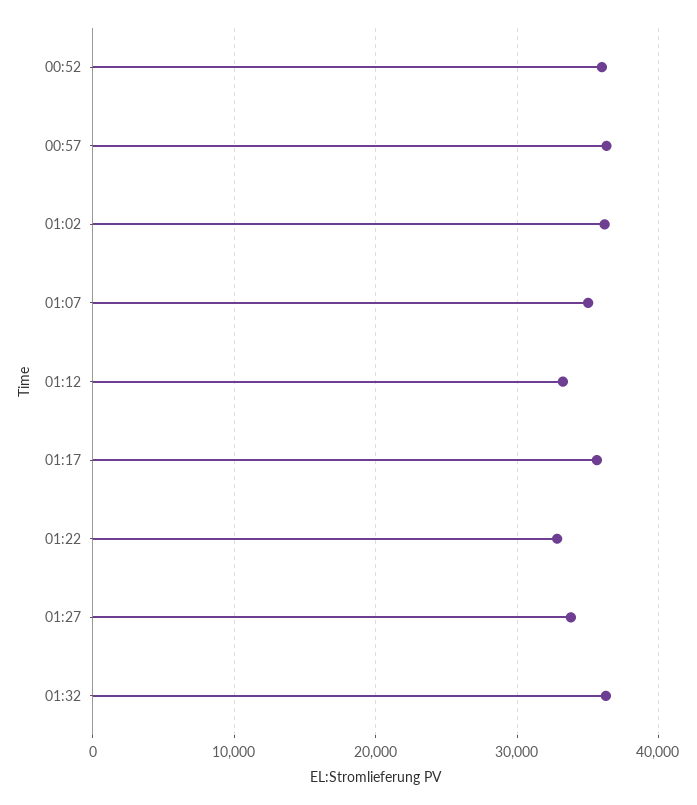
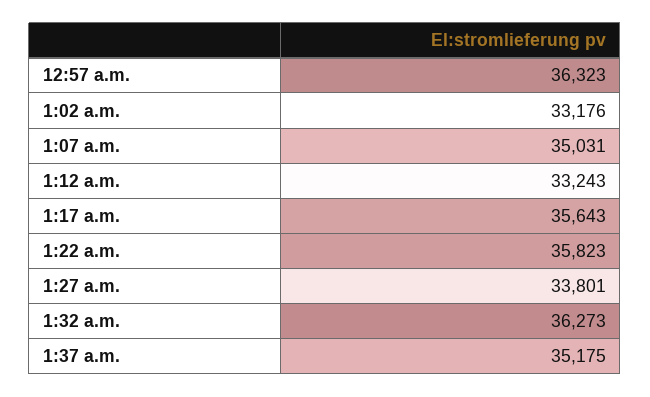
00:52: 36000 -> none
01:02: 36000 -> 33176
01:22: 33000 -> 35823
1:37 a.m.: none -> 35175

